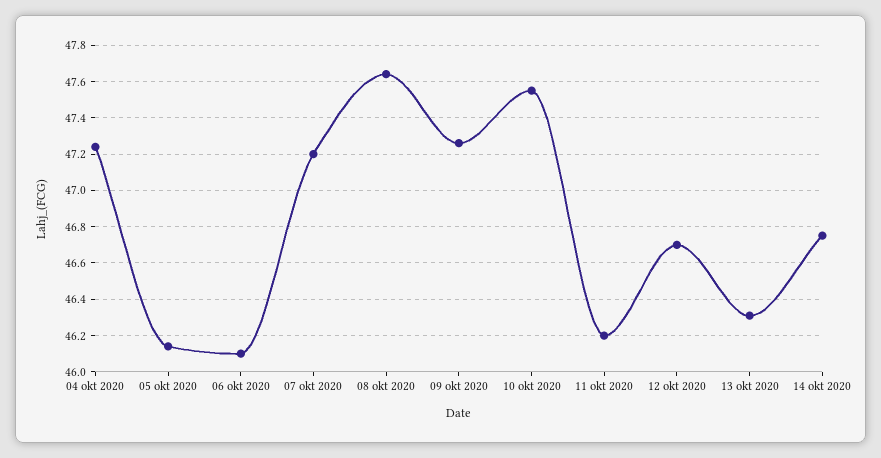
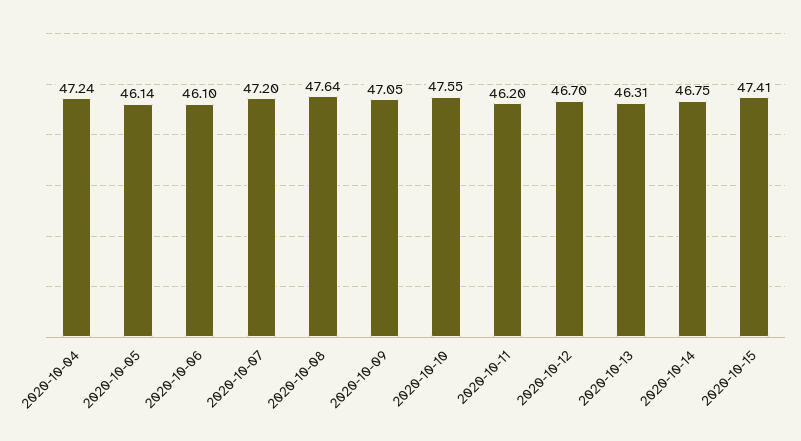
09 okt 2020: 47.25 -> 47.05
2020-10-15: none -> 47.41

